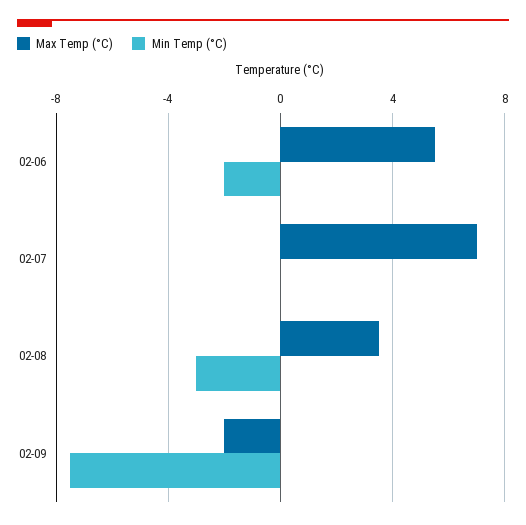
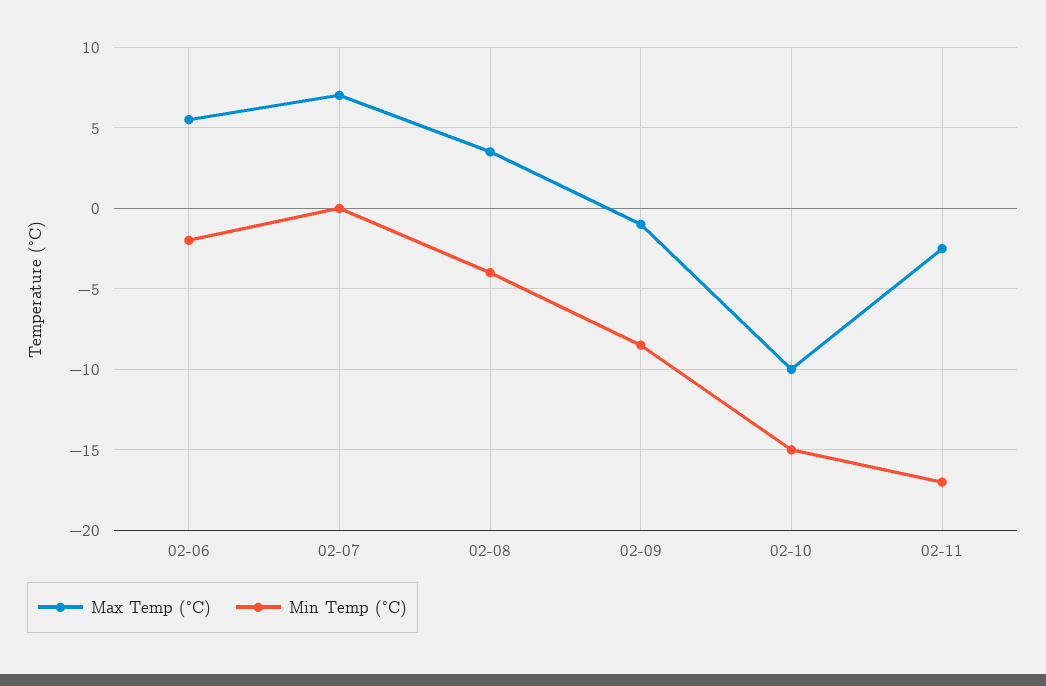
Min Temp (°C), 02-08: -3 -> -4
Max Temp (°C), 02-09: -2 -> -1
Min Temp (°C), 02-09: -7.5 -> -8.5
Max Temp (°C), 02-10: none -> -10
Min Temp (°C), 02-10: none -> -15
Max Temp (°C), 02-11: none -> -2.5
Min Temp (°C), 02-11: none -> -17

